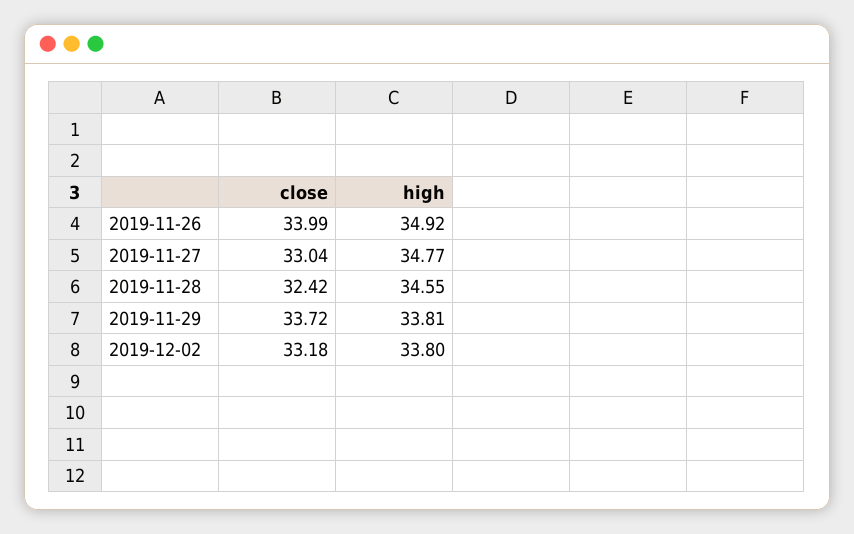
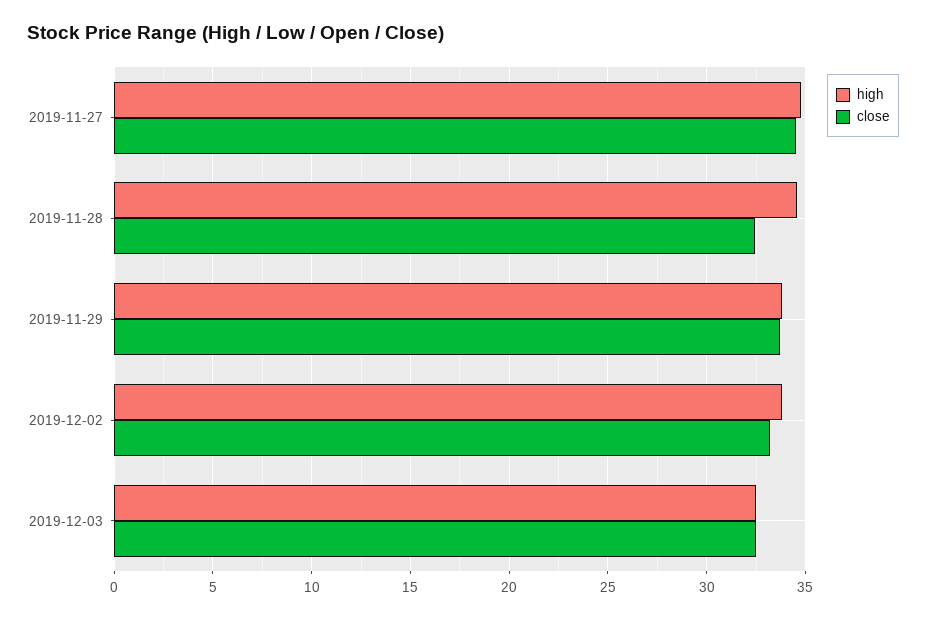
close, 2019-11-26: 33.99 -> none
high, 2019-11-26: 34.92 -> none
close, 2019-11-27: 33.04 -> 34.5
high, 2019-12-03: none -> 32.5
close, 2019-12-03: none -> 32.5

